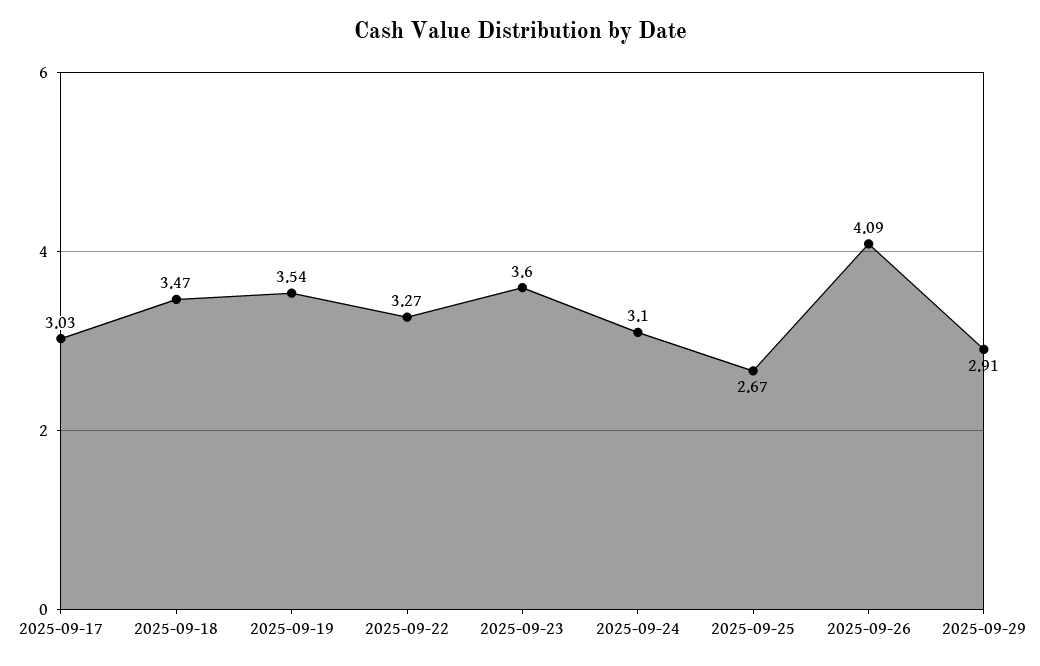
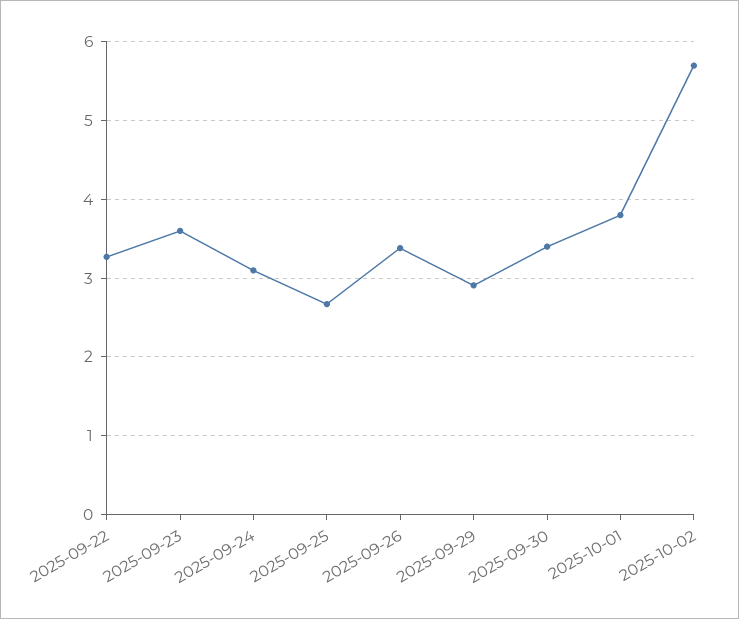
2025-09-17: 3.03 -> none
2025-09-18: 3.47 -> none
2025-09-19: 3.54 -> none
2025-09-26: 4.09 -> 3.4
2025-09-30: none -> 3.4
2025-10-01: none -> 3.8
2025-10-02: none -> 5.7

